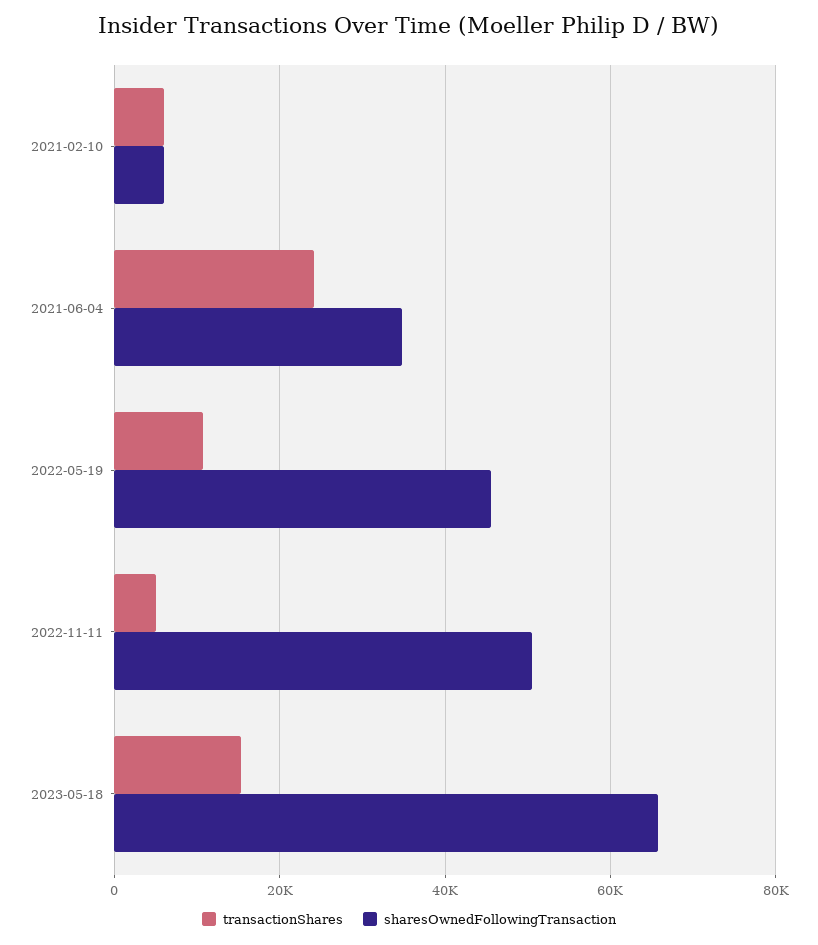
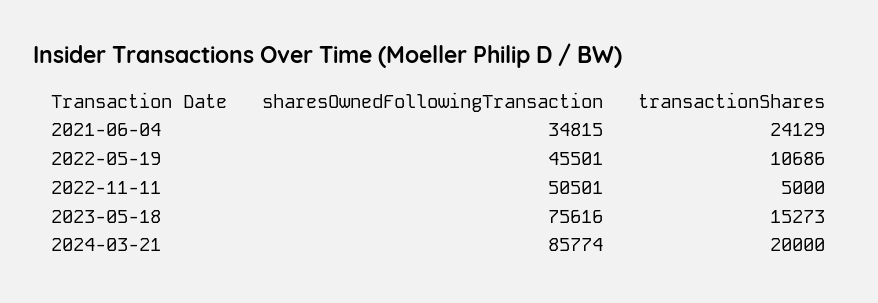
transactionShares, 2021-02-10: 6000 -> none
sharesOwnedFollowingTransaction, 2021-02-10: 6000 -> none
sharesOwnedFollowingTransaction, 2023-05-18: 66000 -> 75616
sharesOwnedFollowingTransaction, 2024-03-21: none -> 85774
transactionShares, 2024-03-21: none -> 20000

